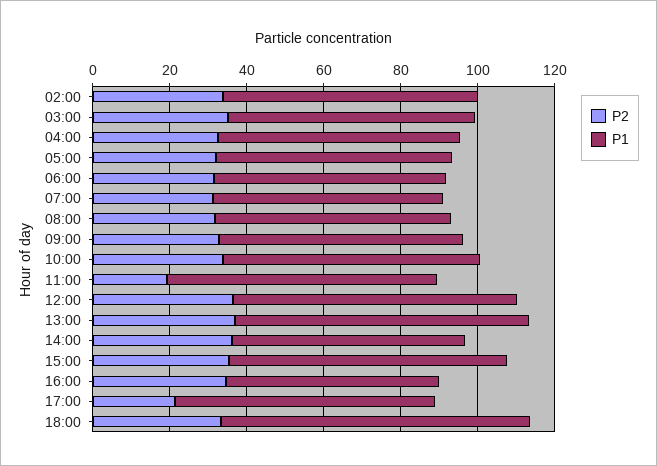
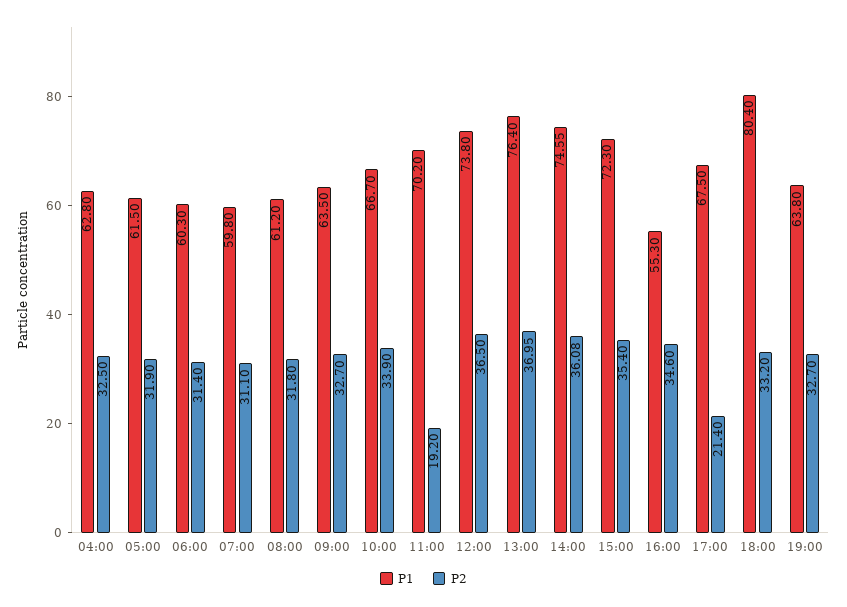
P2, 02:00: 35 -> none
P1, 02:00: 65 -> none
P2, 03:00: 35 -> none
P1, 03:00: 65 -> none
P1, 14:00: 60 -> 74.55
P1, 19:00: none -> 63.8
P2, 19:00: none -> 32.7

